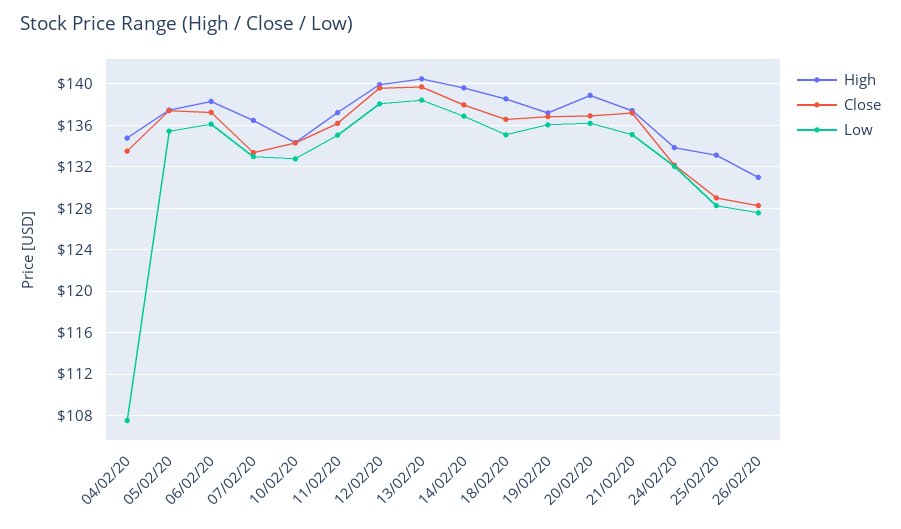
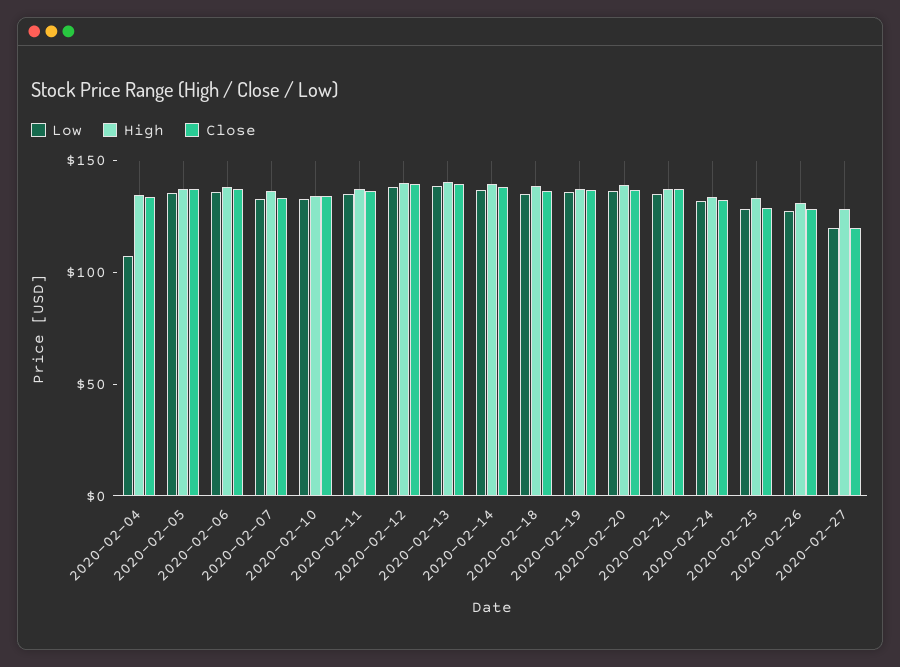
Low, 2020-02-27: none -> 120
High, 2020-02-27: none -> 130
Close, 2020-02-27: none -> 120

